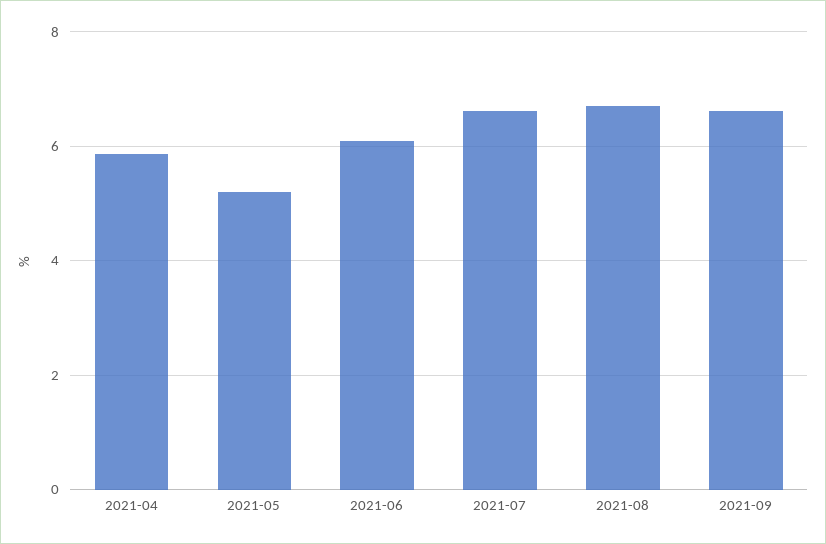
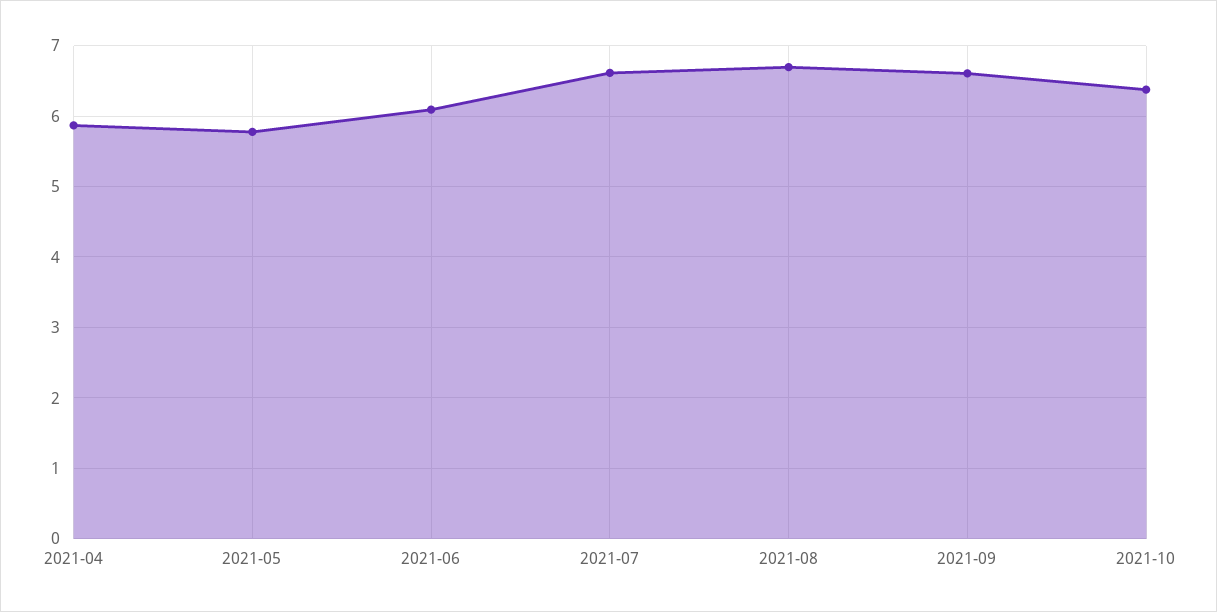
2021-05: 5.2 -> 5.8
2021-10: none -> 6.4

